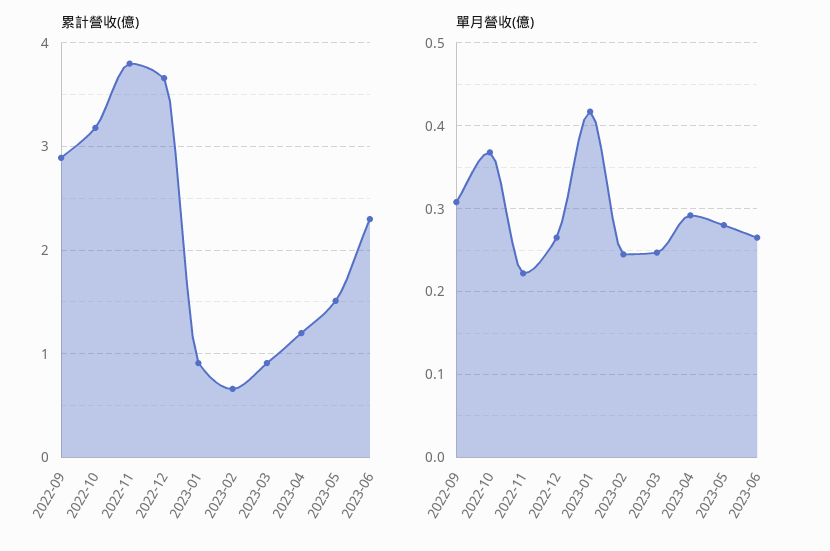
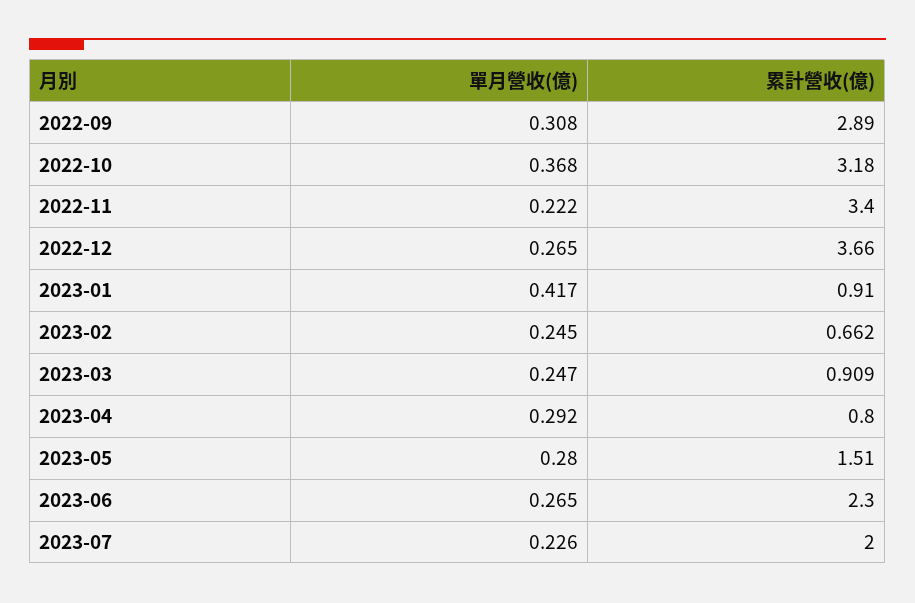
累計營收(億), 2022-11: 3.8 -> 3.4
累計營收(億), 2023-04: 1.2 -> 0.8
單月營收(億), 2023-07: none -> 0.226
累計營收(億), 2023-07: none -> 2

